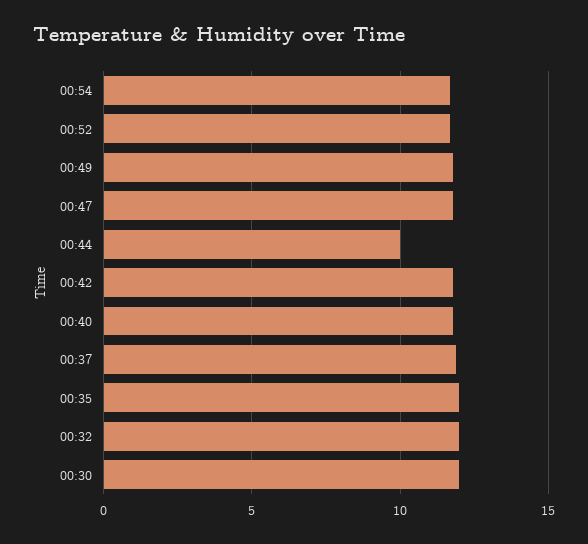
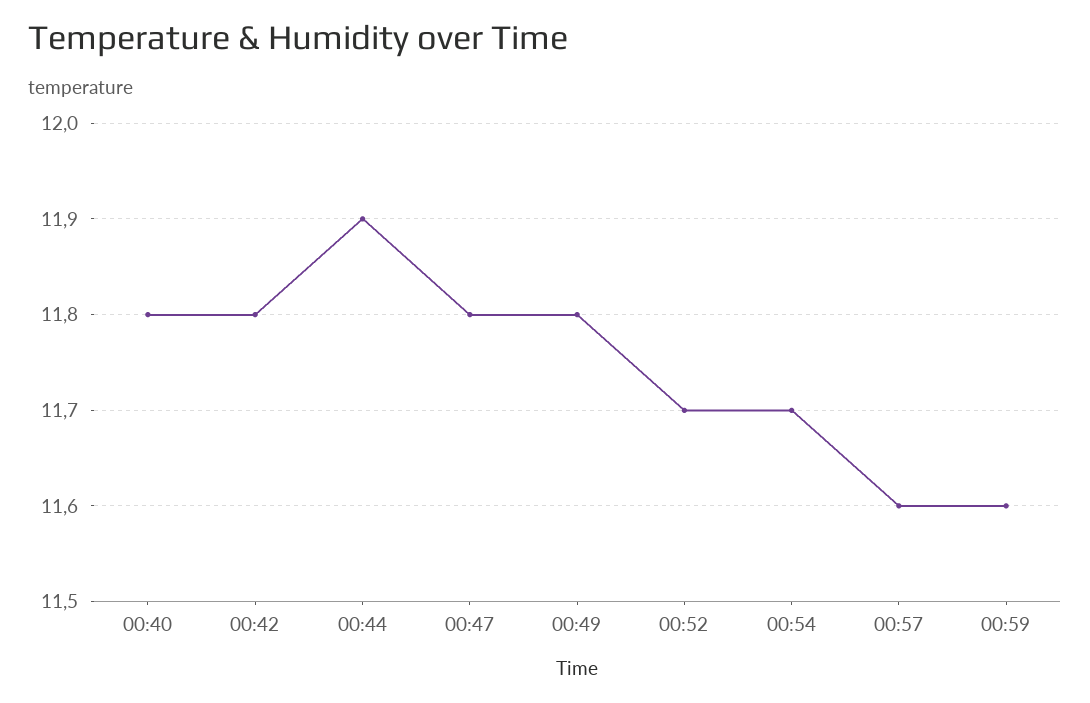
00:44: 10 -> 11.9
00:37: 12 -> none
00:35: 12 -> none
00:32: 12 -> none
00:30: 12 -> none
00:57: none -> 11.6
00:59: none -> 11.6

